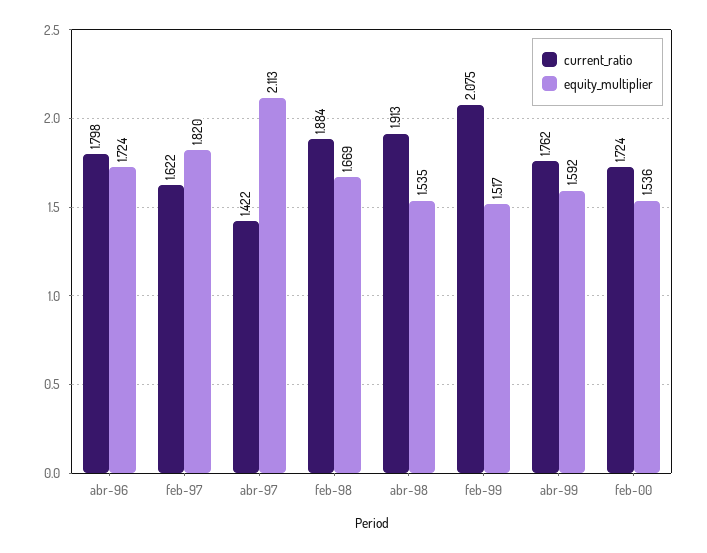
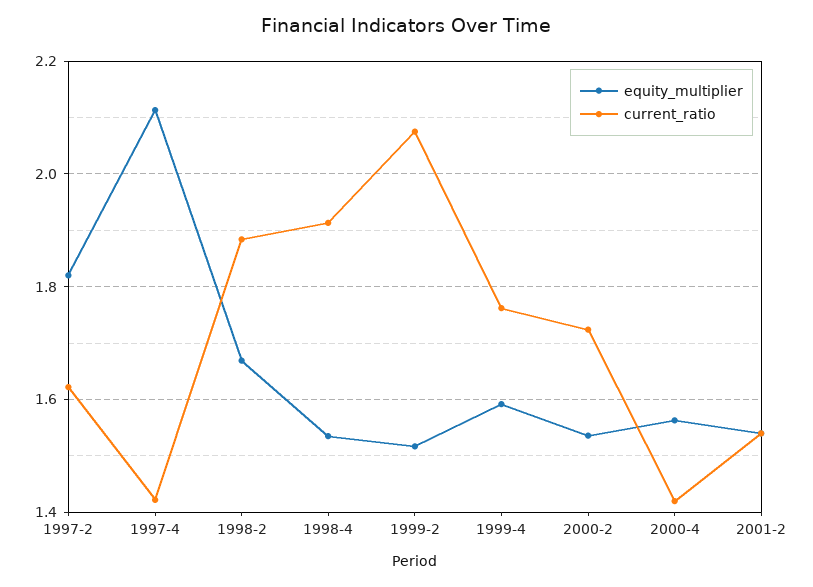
current_ratio, abr-96: 1.798 -> none
equity_multiplier, abr-96: 1.724 -> none
equity_multiplier, 2000-4: none -> 1.56
current_ratio, 2000-4: none -> 1.42
equity_multiplier, 2001-2: none -> 1.54
current_ratio, 2001-2: none -> 1.54

